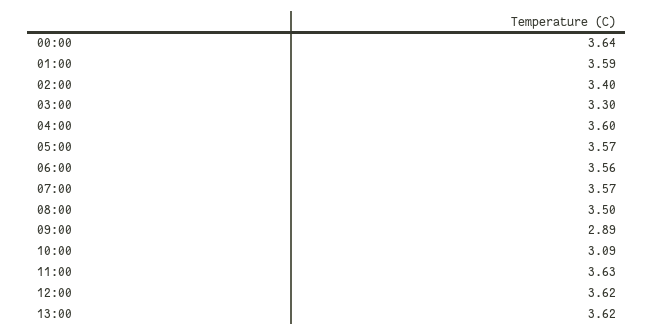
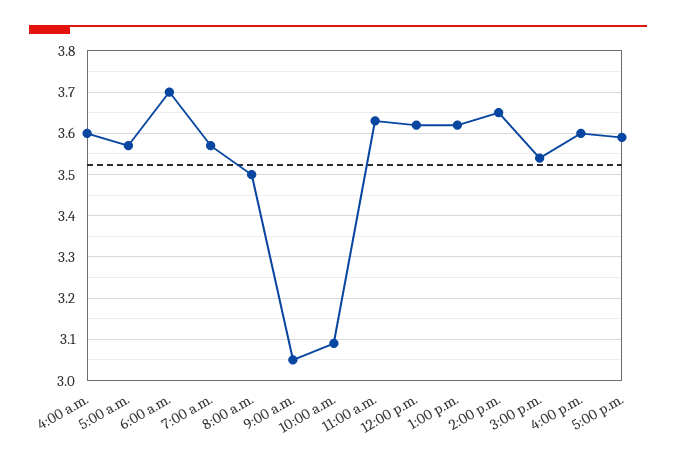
00:00: 3.64 -> none
01:00: 3.59 -> none
02:00: 3.4 -> none
03:00: 3.3 -> none
06:00: 3.56 -> 3.7
09:00: 2.89 -> 3.05
2:00 p.m.: none -> 3.65
3:00 p.m.: none -> 3.55
4:00 p.m.: none -> 3.6
5:00 p.m.: none -> 3.6

